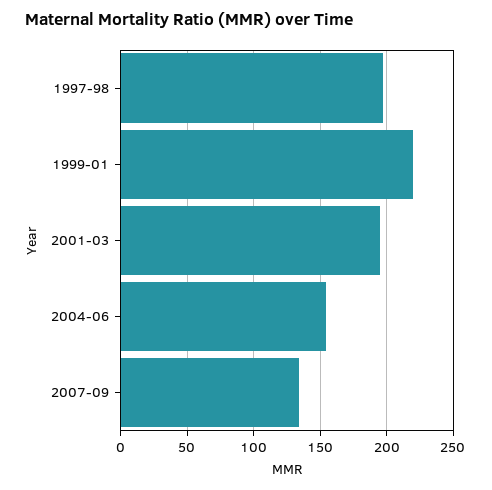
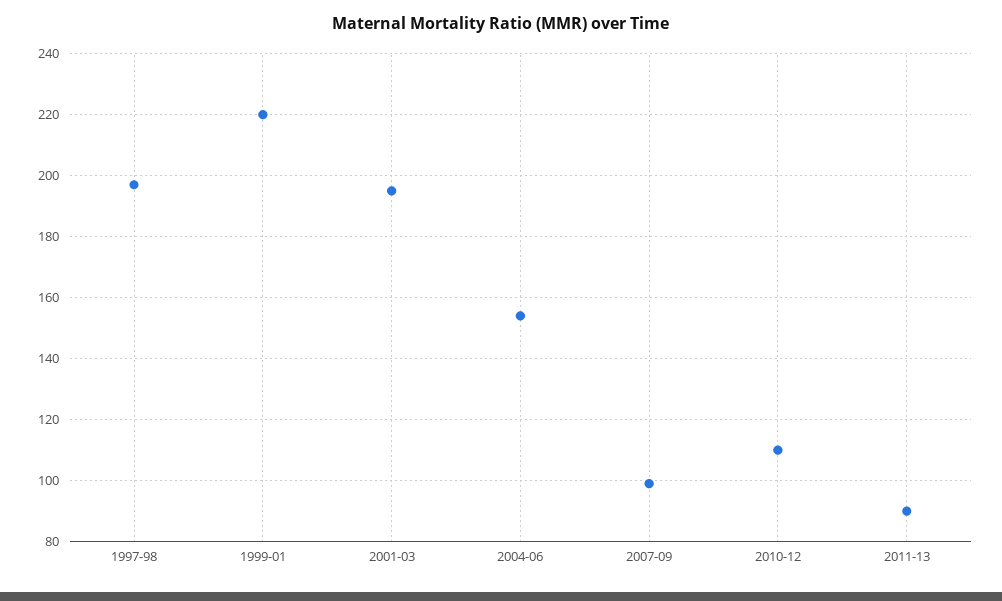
2007-09: 135 -> 100
2010-12: none -> 110
2011-13: none -> 90

